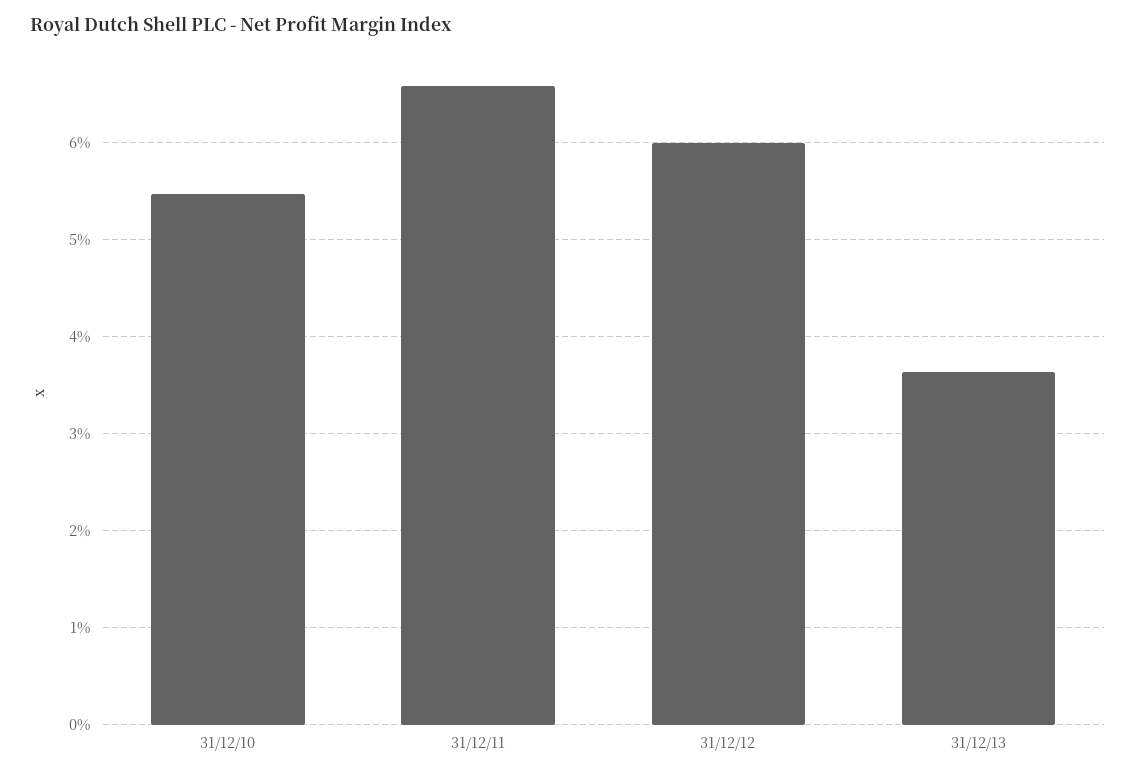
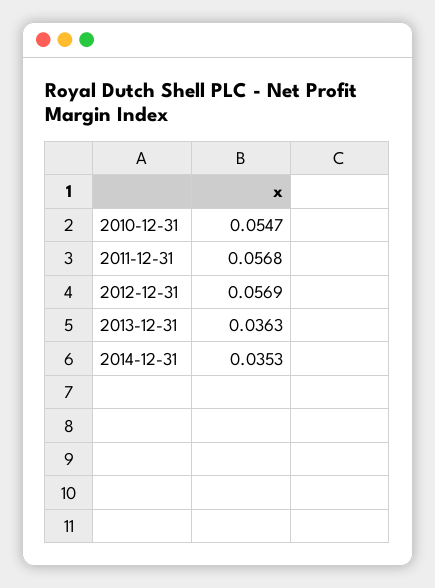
31/12/11: 0.066 -> 0.0568
31/12/12: 0.06 -> 0.0569
2014-12-31: none -> 0.0353

